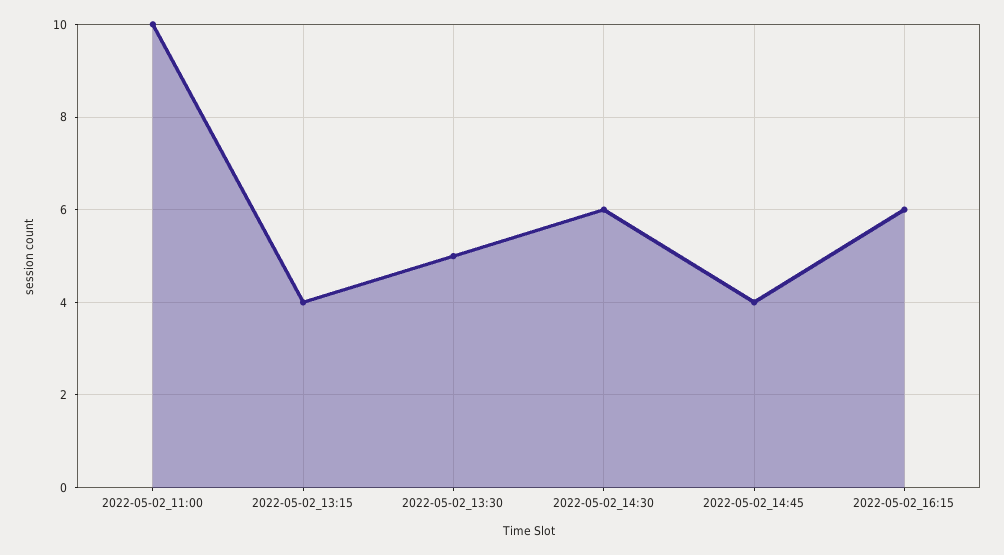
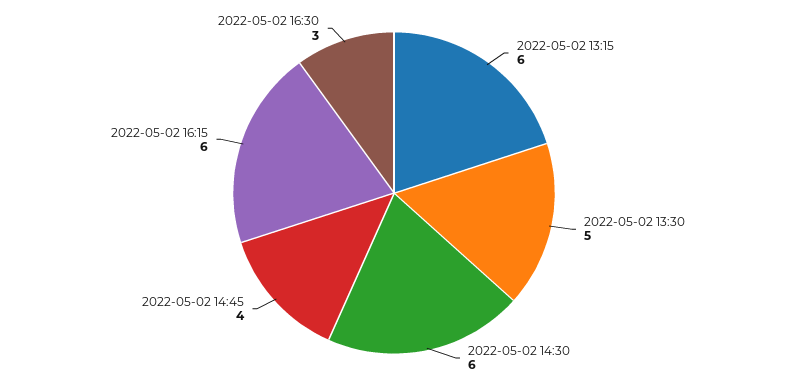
2022-05-02_11:00: 10 -> none
2022-05-02_13:15: 4 -> 6
2022-05-02 16:30: none -> 3

